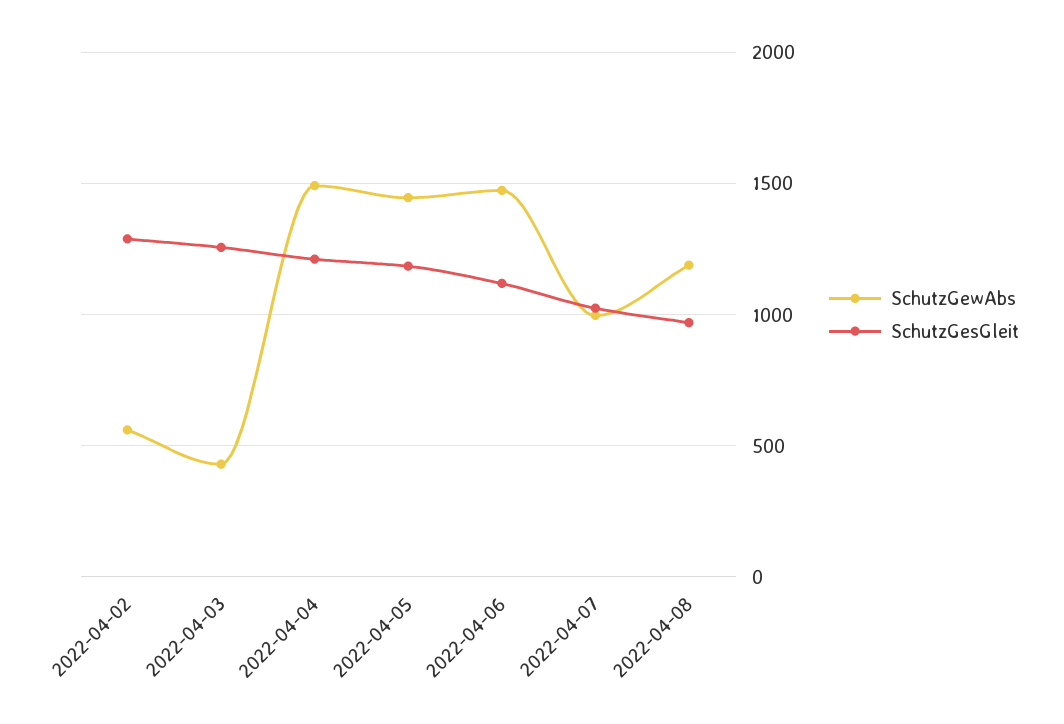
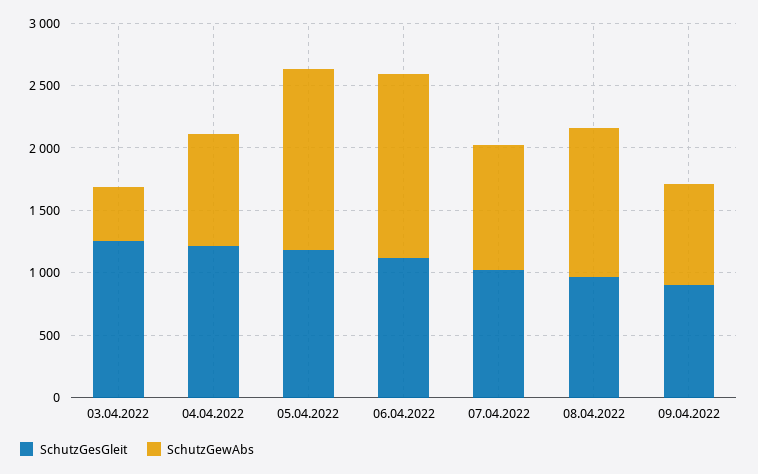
SchutzGewAbs, 2022-04-02: 550 -> none
SchutzGesGleit, 2022-04-02: 1300 -> none
SchutzGewAbs, 2022-04-04: 1500 -> 900
SchutzGesGleit, 09.04.2022: none -> 900
SchutzGewAbs, 09.04.2022: none -> 800

